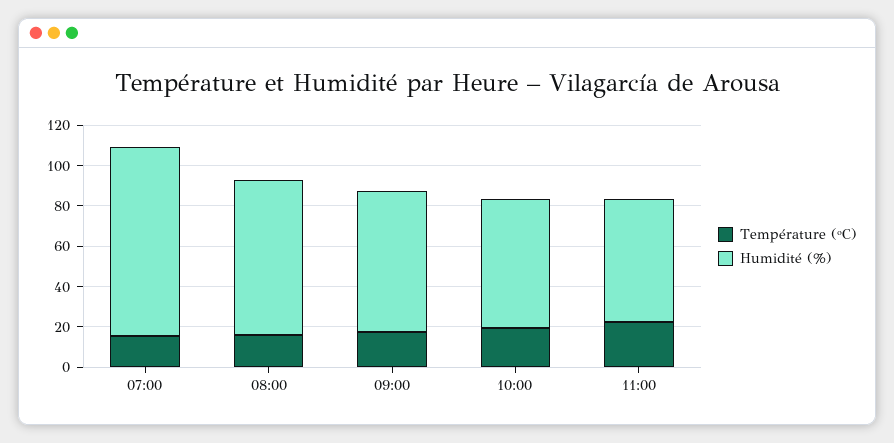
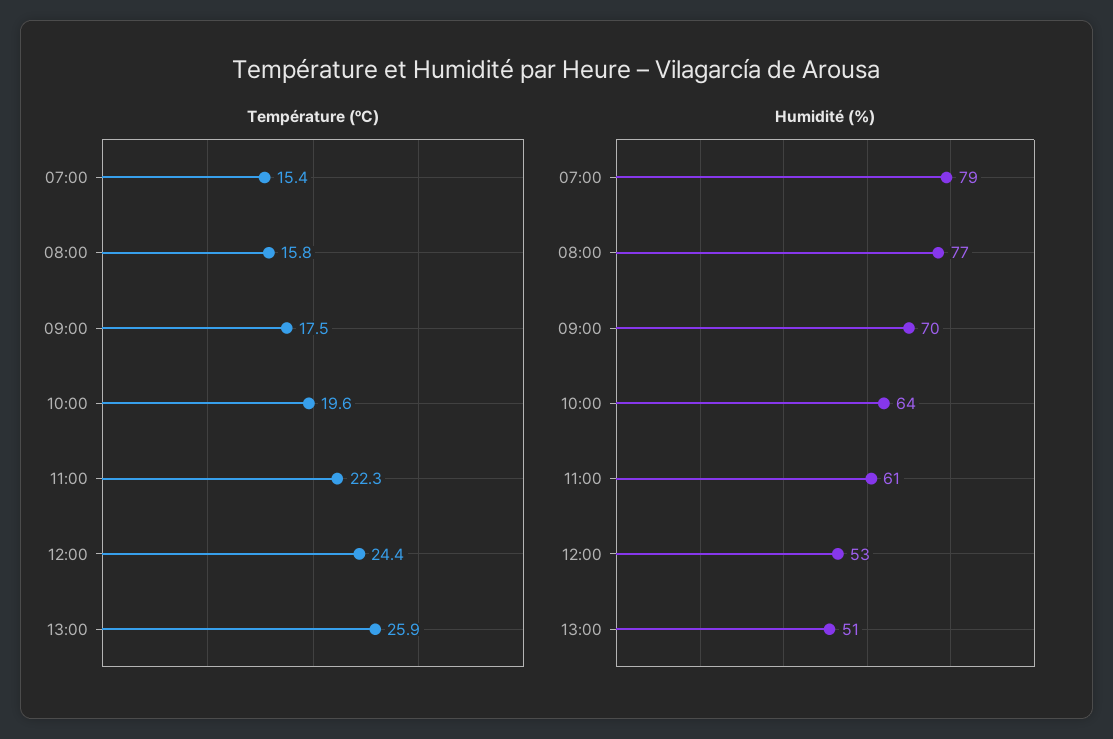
Humidité (%), 07:00: 95 -> 79
Température (ºC), 12:00: none -> 24.4
Température (ºC), 13:00: none -> 25.9
Humidité (%), 12:00: none -> 53
Humidité (%), 13:00: none -> 51

